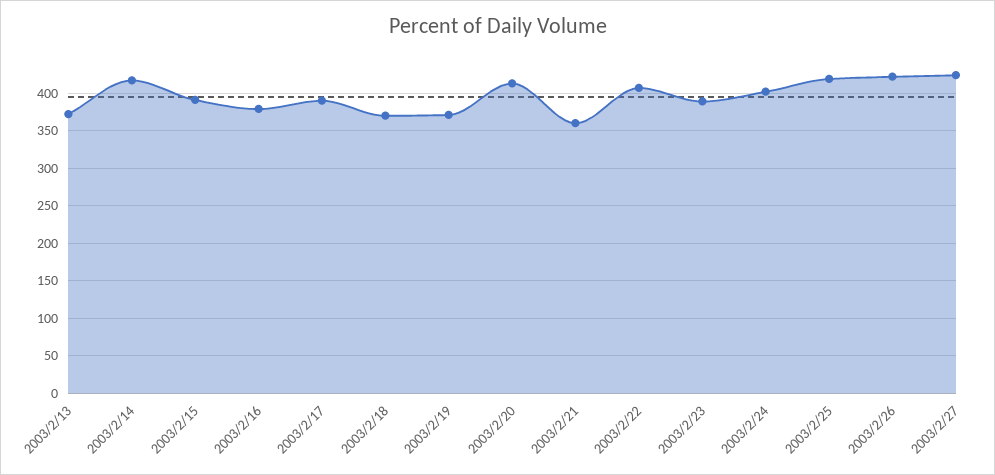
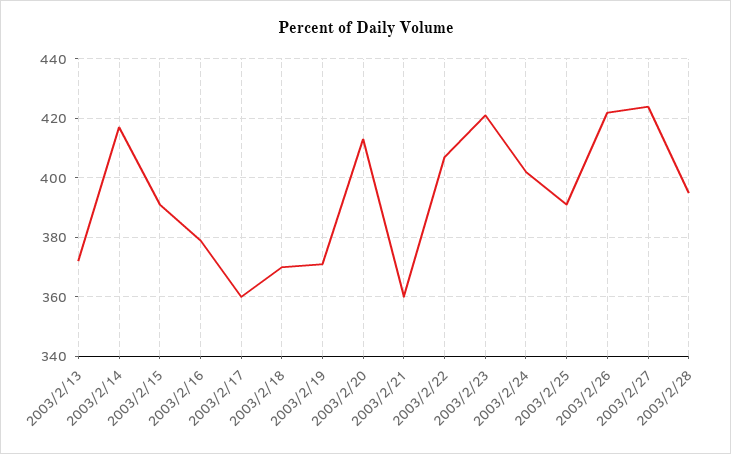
2003/2/17: 390 -> 360
2003/2/23: 390 -> 420
2003/2/25: 420 -> 390
2003/2/28: none -> 395

